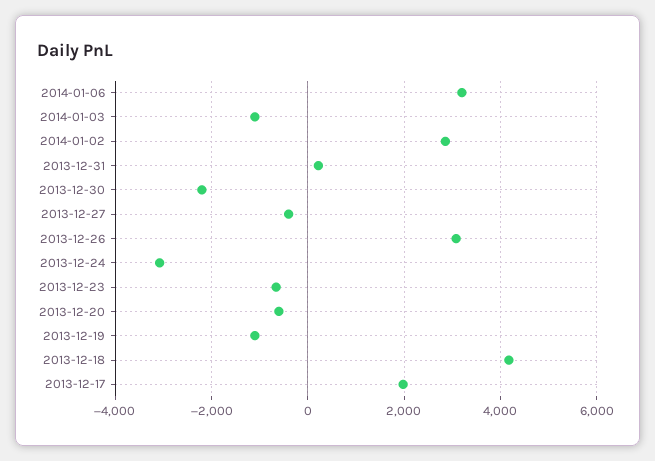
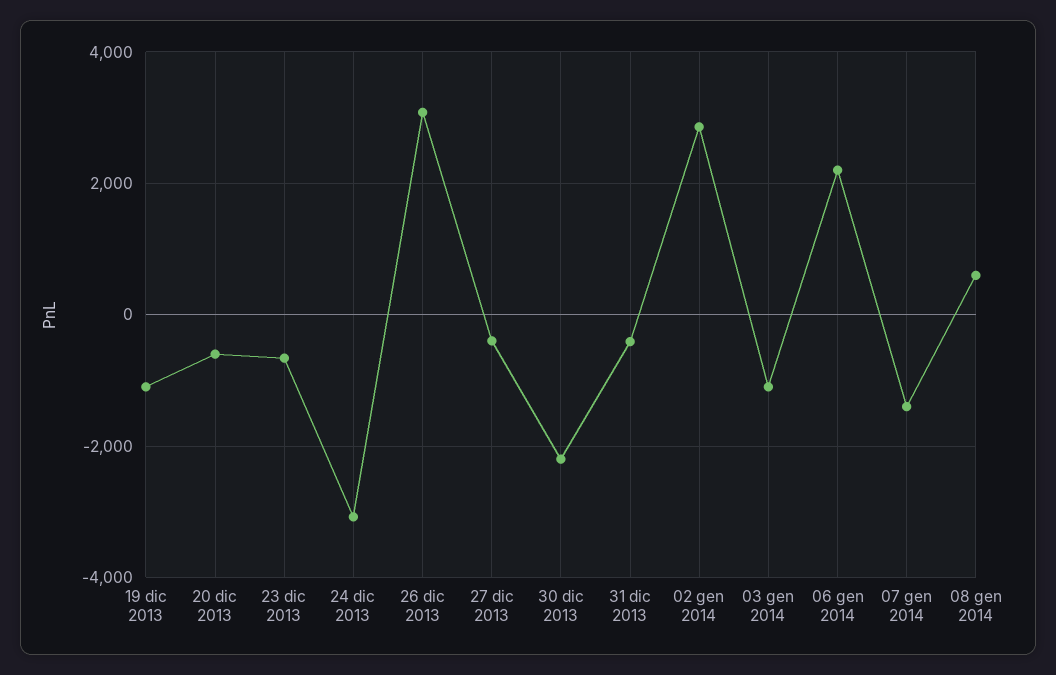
2014-01-06: 3200 -> 2200
2013-12-31: 200 -> -400
2013-12-18: 4200 -> none
2013-12-17: 2000 -> none
07 gen 2014: none -> -1400
08 gen 2014: none -> 600

